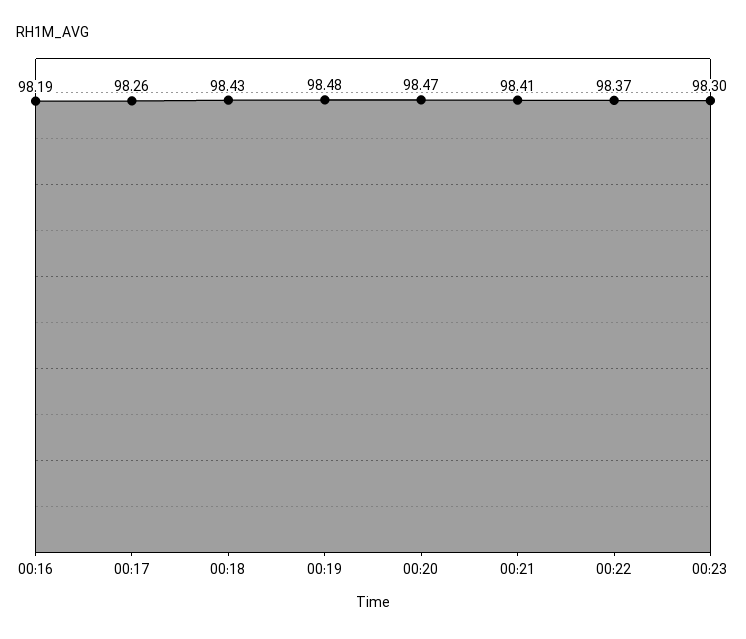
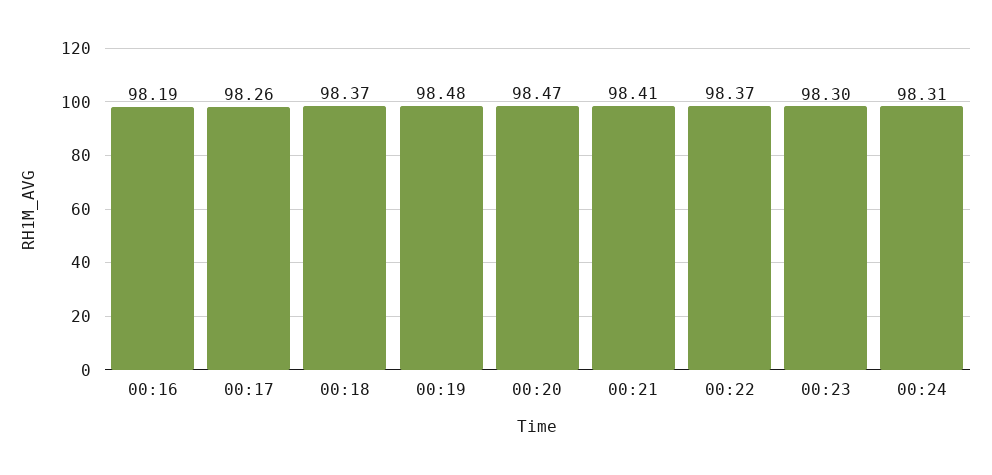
00:18: 98.43 -> 98.37
00:24: none -> 98.31

